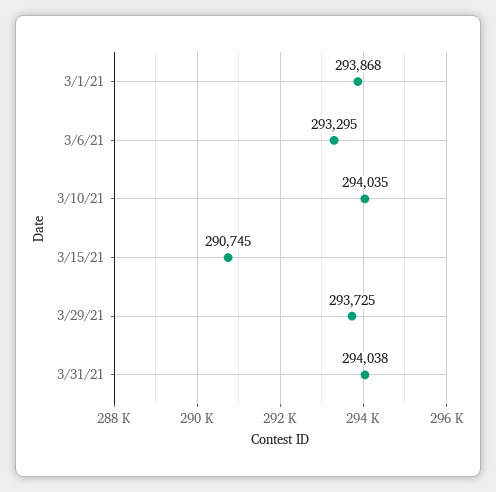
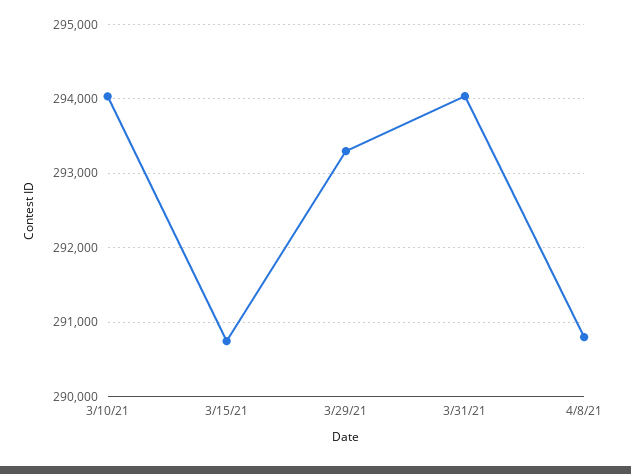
3/1/21: 293868 -> none
3/6/21: 293295 -> none
3/29/21: 293725 -> 293300
4/8/21: none -> 290800

